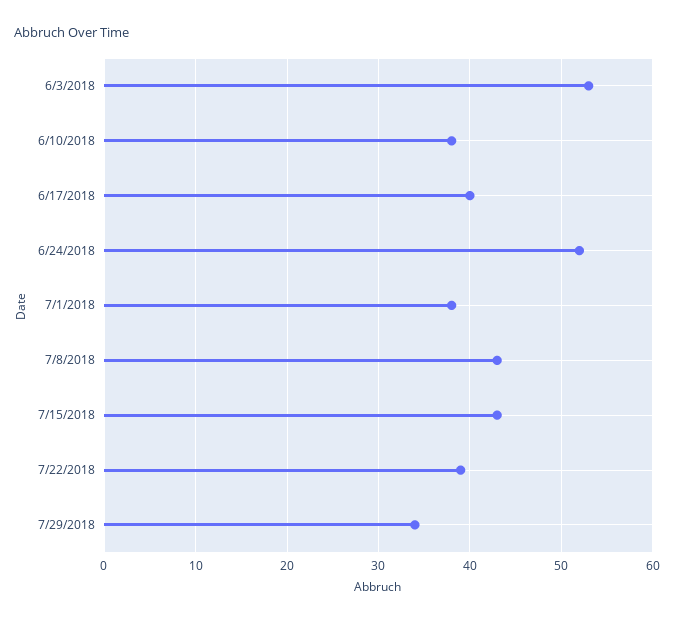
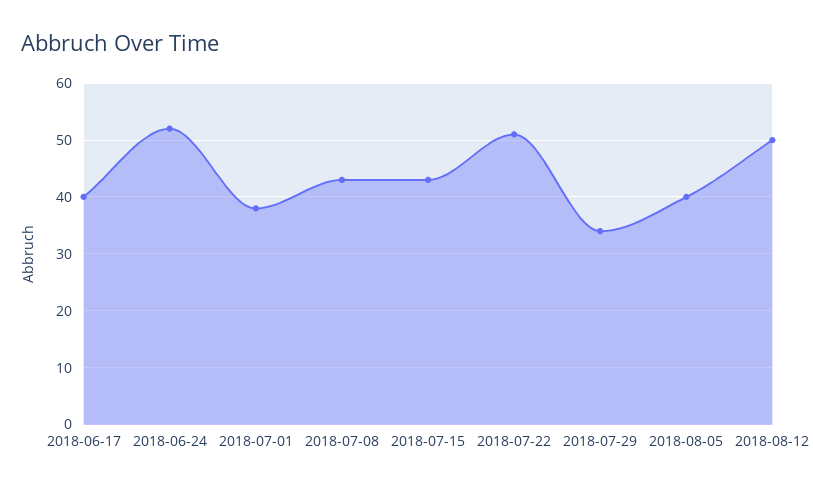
6/3/2018: 53 -> none
6/10/2018: 38 -> none
7/22/2018: 39 -> 50
2018-08-05: none -> 40
2018-08-12: none -> 50

